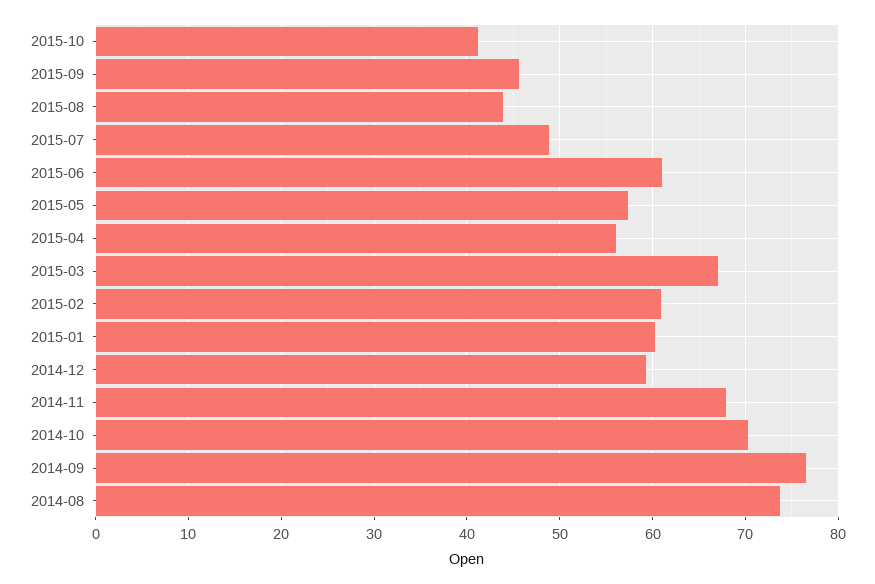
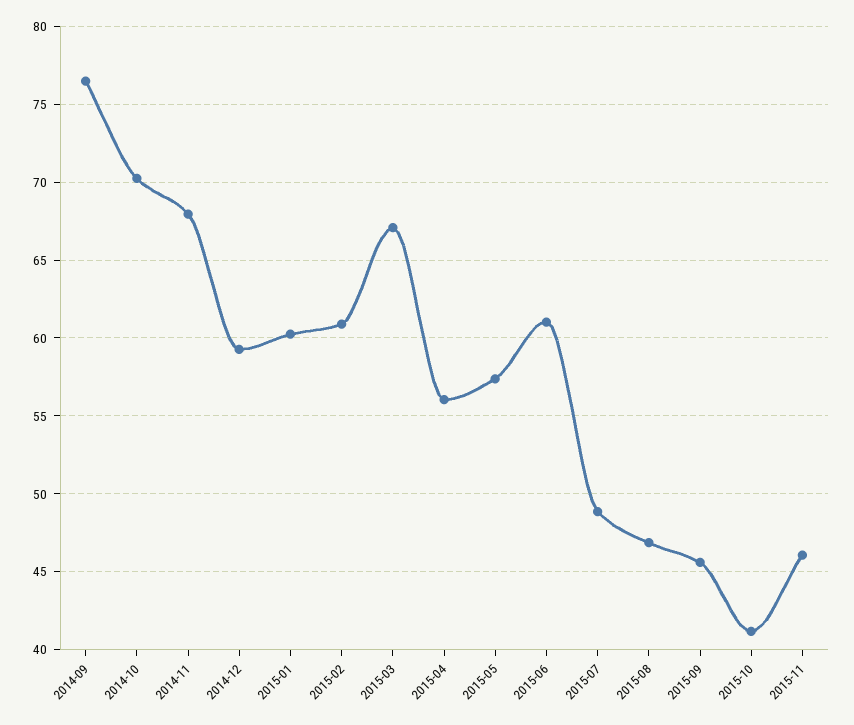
2015-08: 44 -> 47
2014-08: 74 -> none
2015-11: none -> 46

